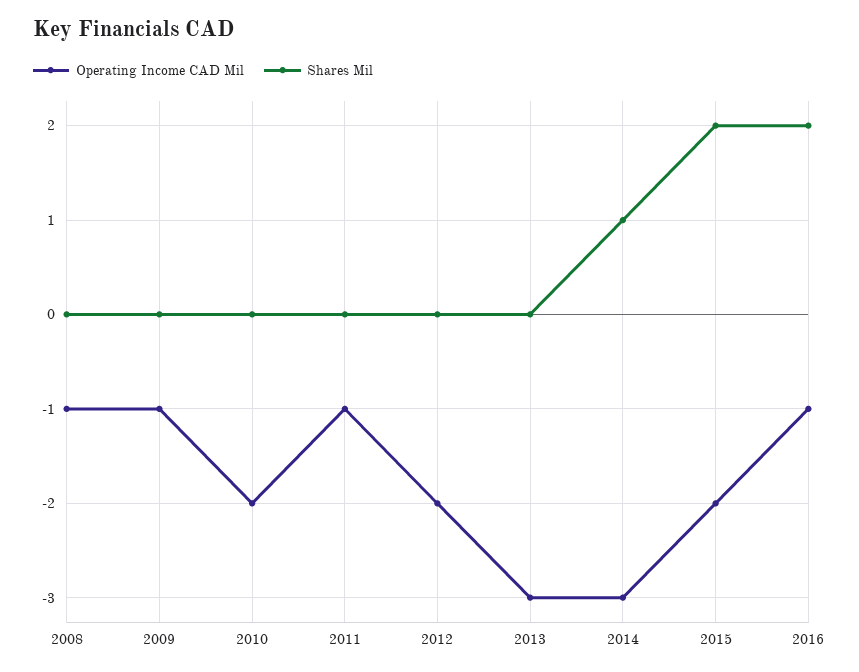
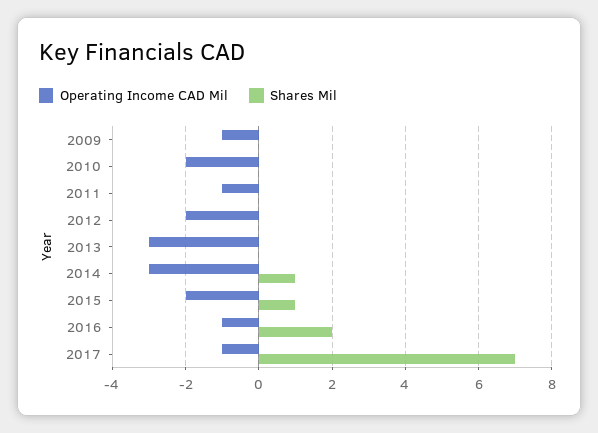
Operating Income CAD Mil, 2008: -1 -> none
Shares Mil, 2008: 0 -> none
Shares Mil, 2015: 2 -> 1
Operating Income CAD Mil, 2017: none -> -1
Shares Mil, 2017: none -> 7

